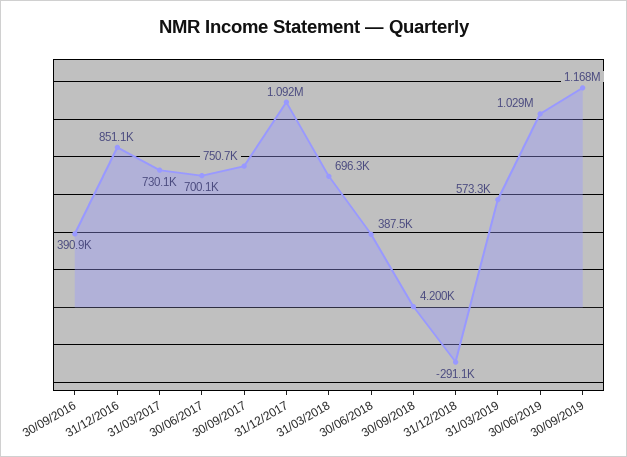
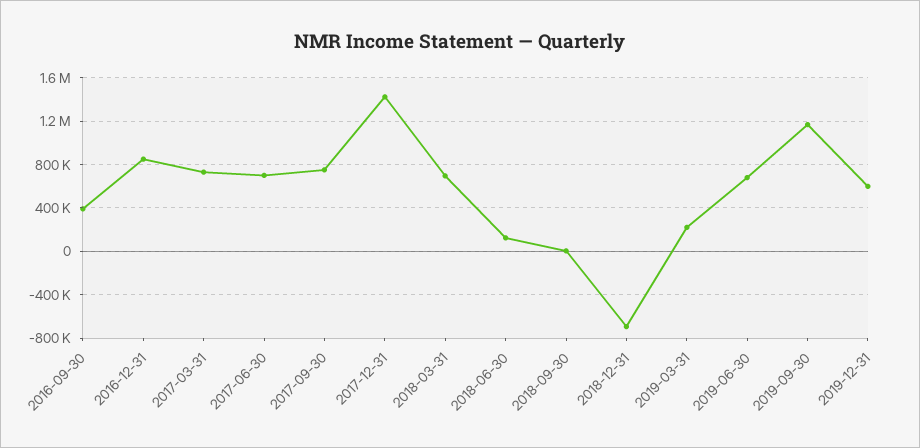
31/12/2017: 1092000 -> 1400000
30/06/2018: 387500 -> 100000
31/12/2018: -291100 -> -700000
31/03/2019: 573300 -> 200000
30/06/2019: 1029000 -> 700000
2019-12-31: none -> 600000

